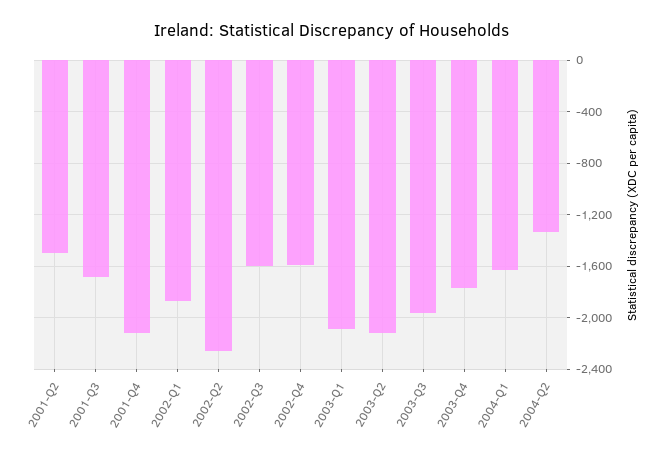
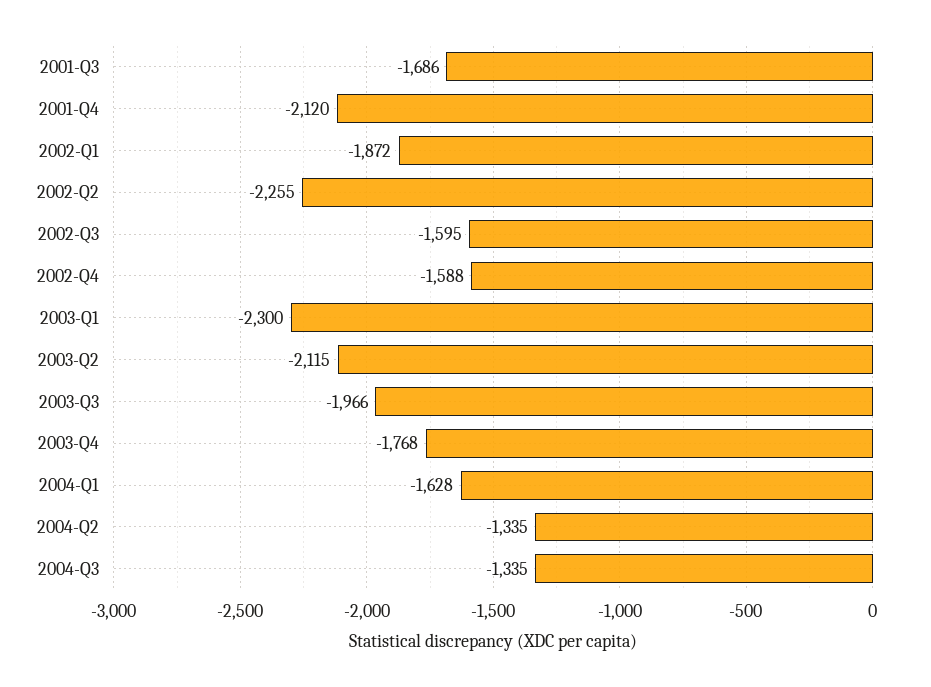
2001-Q2: -1500 -> none
2003-Q1: -2100 -> -2300
2004-Q3: none -> -1335

